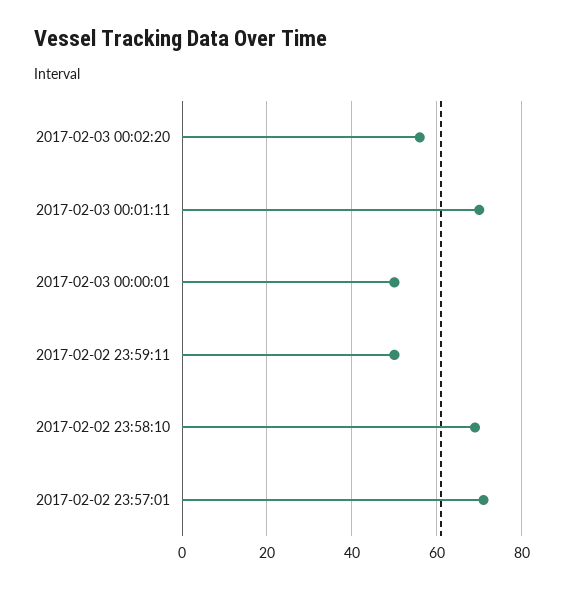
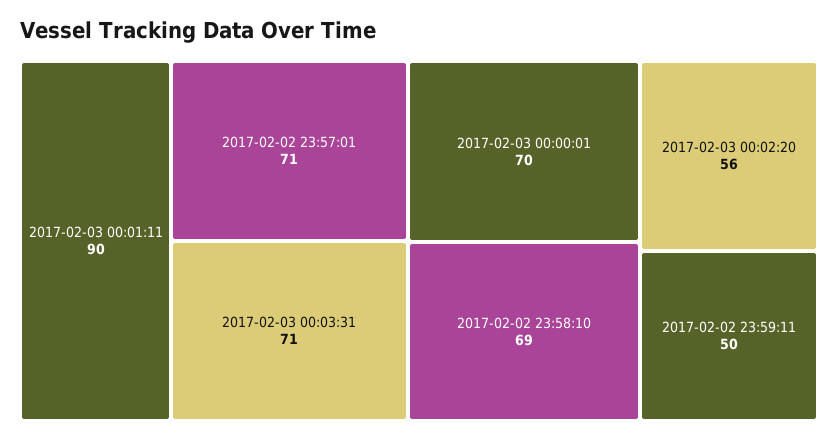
2017-02-03 00:01:11: 70 -> 90
2017-02-03 00:00:01: 50 -> 70
2017-02-03 00:03:31: none -> 71

